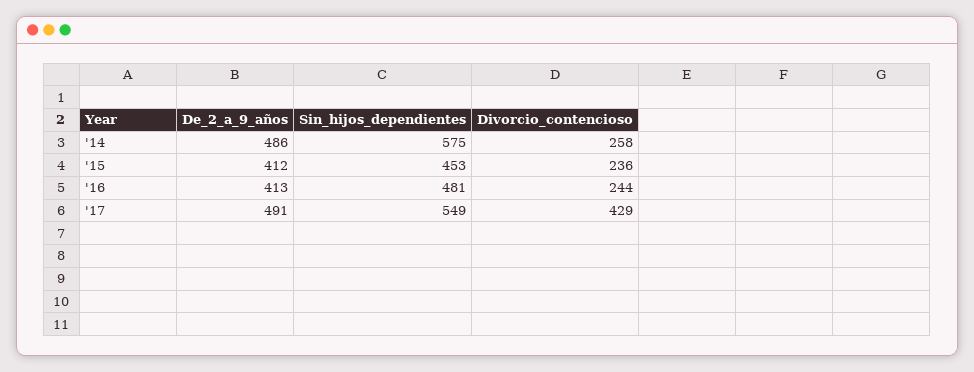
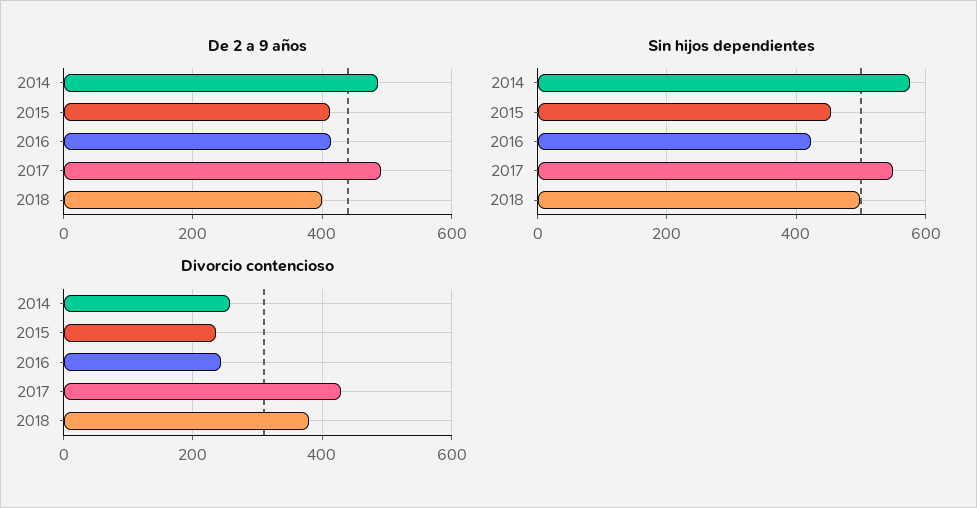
Sin_hijos_dependientes, '16: 481 -> 420
De_2_a_9_años, 2018: none -> 400
Sin_hijos_dependientes, 2018: none -> 500
Divorcio_contencioso, 2018: none -> 380

